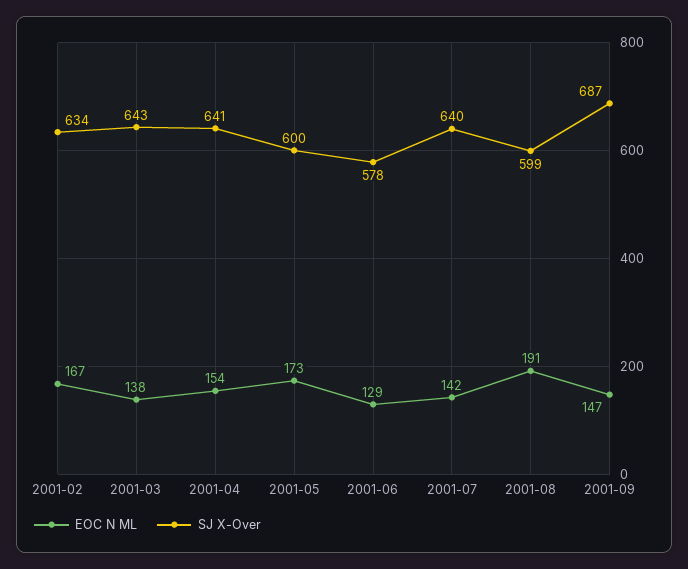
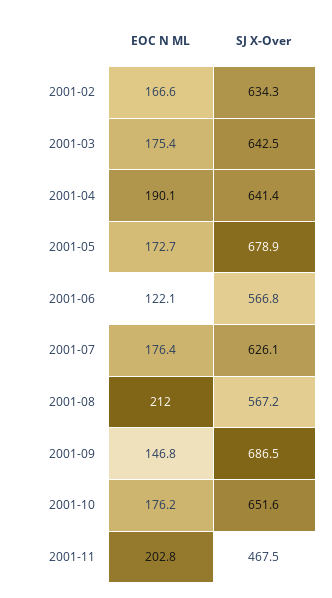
EOC N ML, 2001-03: 138 -> 175.4
EOC N ML, 2001-04: 154 -> 190.1
SJ X-Over, 2001-05: 600 -> 678.9
EOC N ML, 2001-06: 129 -> 122.1
SJ X-Over, 2001-06: 578 -> 566.8
EOC N ML, 2001-07: 142 -> 176.4
SJ X-Over, 2001-07: 640 -> 626.1
EOC N ML, 2001-08: 191 -> 212
SJ X-Over, 2001-08: 599 -> 567.2
EOC N ML, 2001-10: none -> 176.2
SJ X-Over, 2001-10: none -> 651.6
EOC N ML, 2001-11: none -> 202.8
SJ X-Over, 2001-11: none -> 467.5

